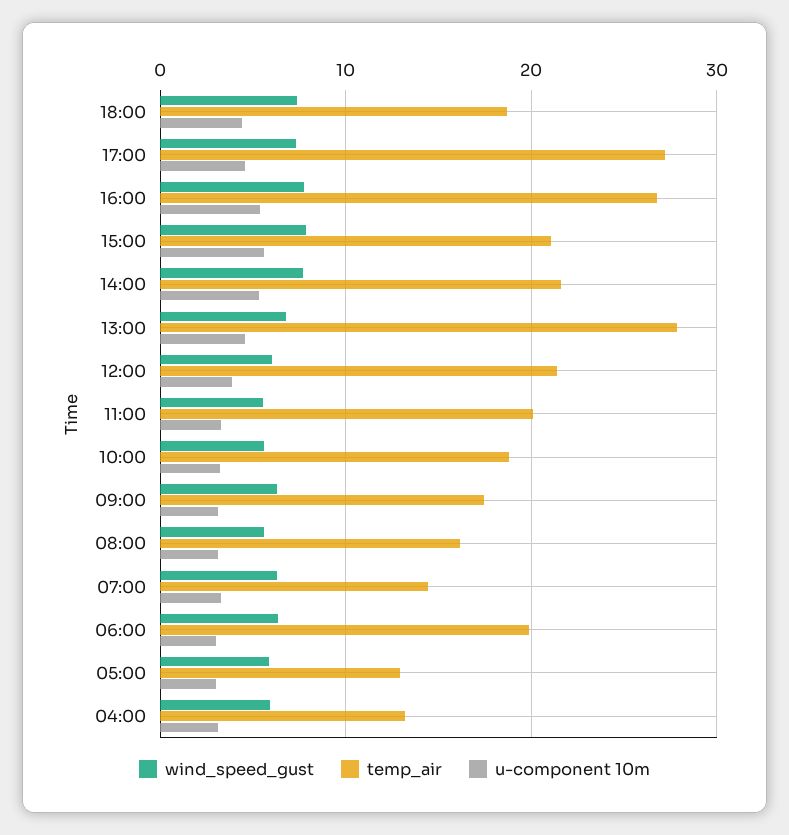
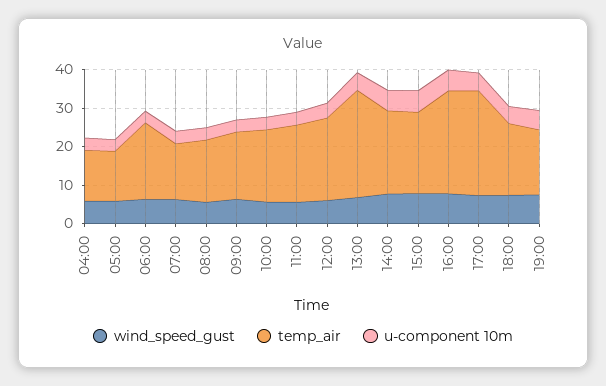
wind_speed_gust, 19:00: none -> 7.5
temp_air, 19:00: none -> 17.5
u-component 10m, 19:00: none -> 5

